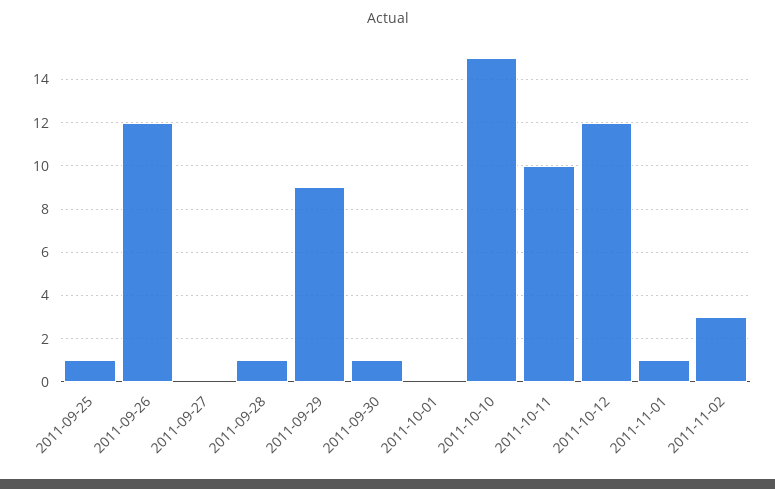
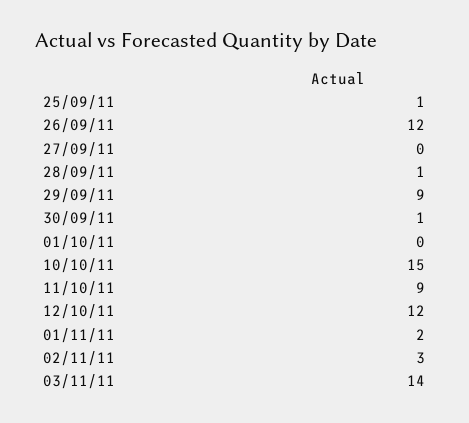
2011-10-11: 10 -> 9
2011-11-01: 1 -> 2
03/11/11: none -> 14

